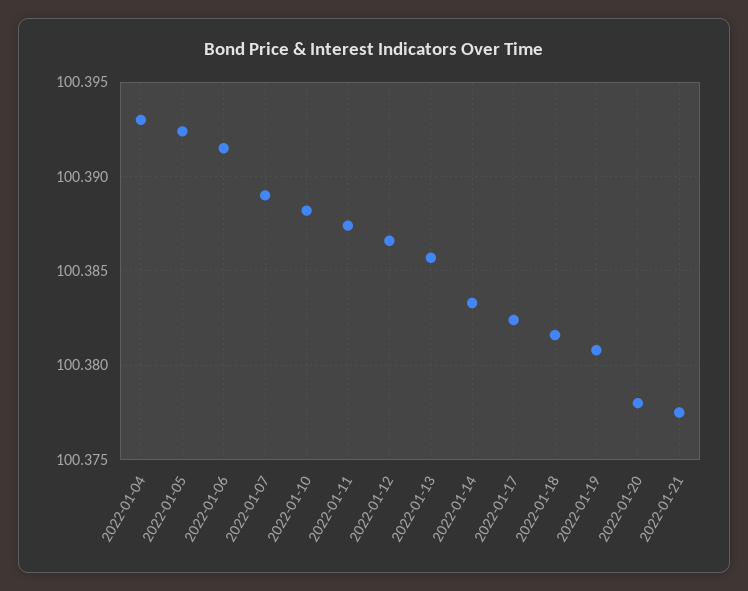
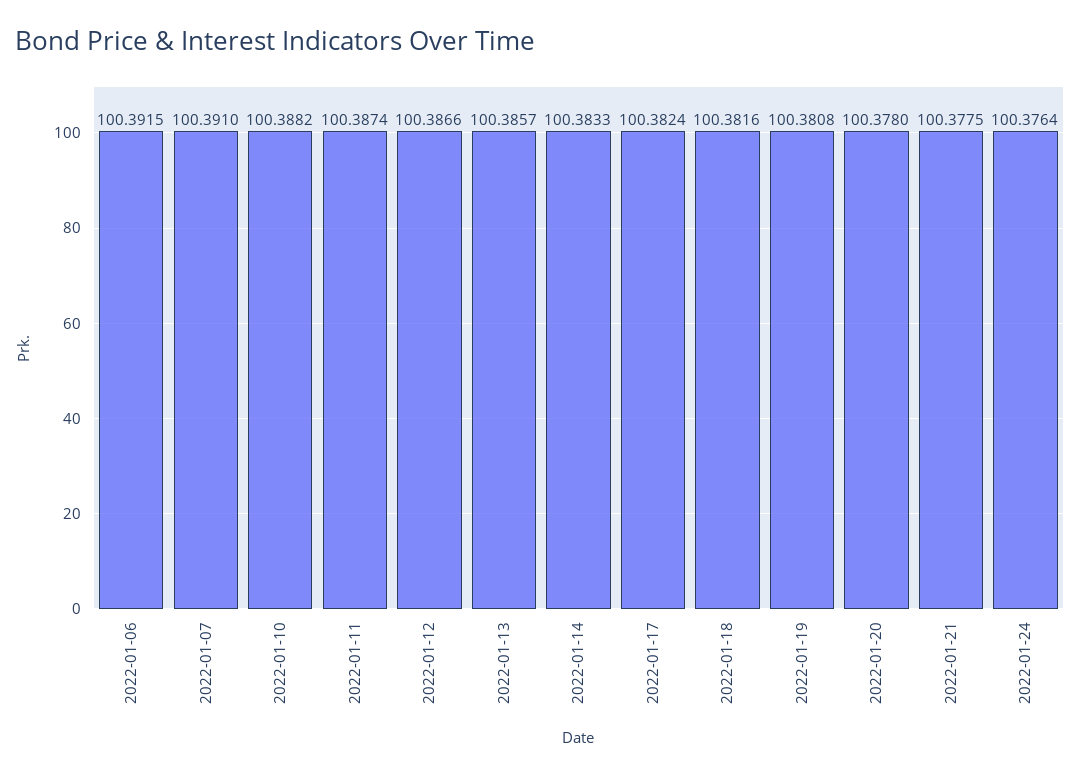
2022-01-04: 100.393 -> none
2022-01-05: 100.3925 -> none
2022-01-07: 100.389 -> 100.391
2022-01-24: none -> 100.3764

